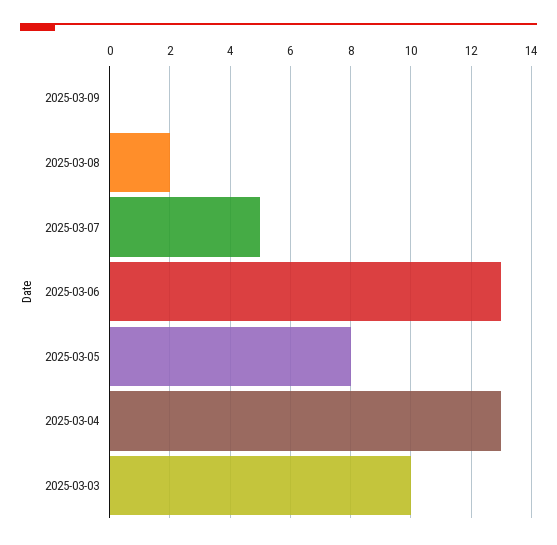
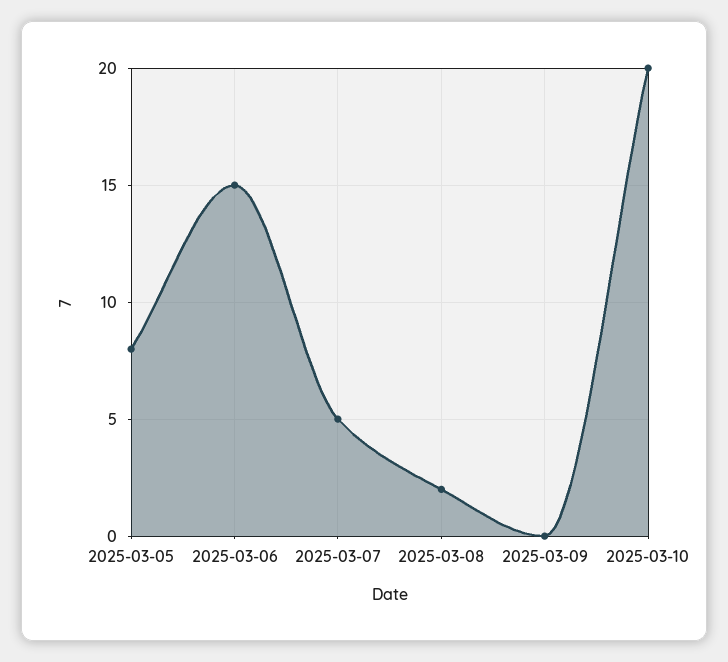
2025-03-06: 13 -> 15
2025-03-04: 13 -> none
2025-03-03: 10 -> none
2025-03-10: none -> 20

